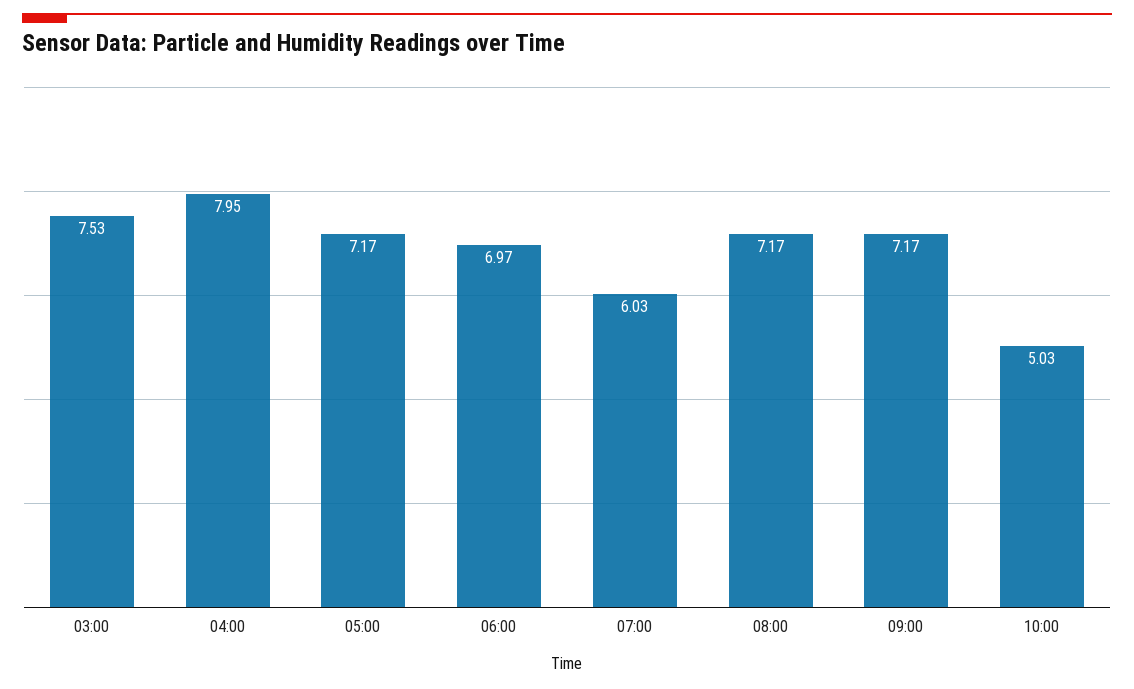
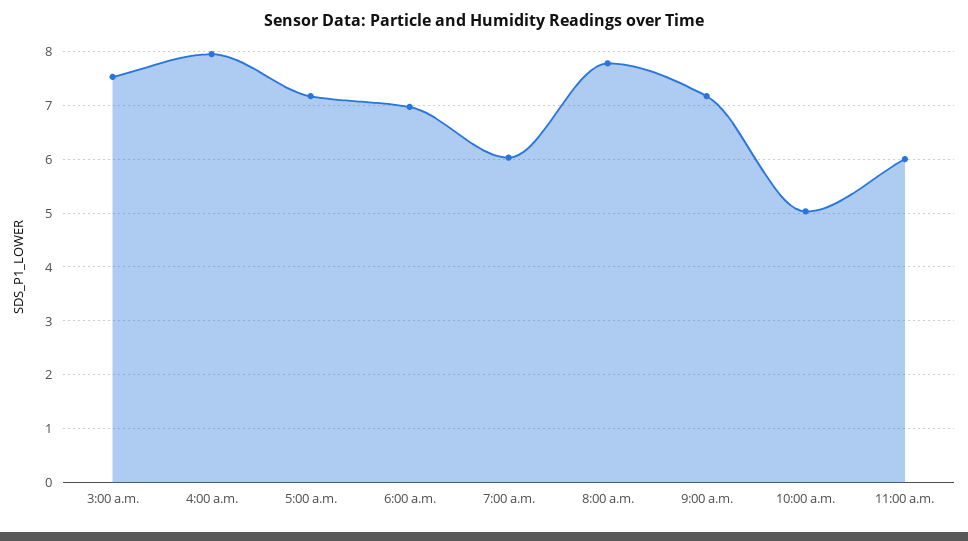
08:00: 7.17 -> 7.8
11:00 a.m.: none -> 6

